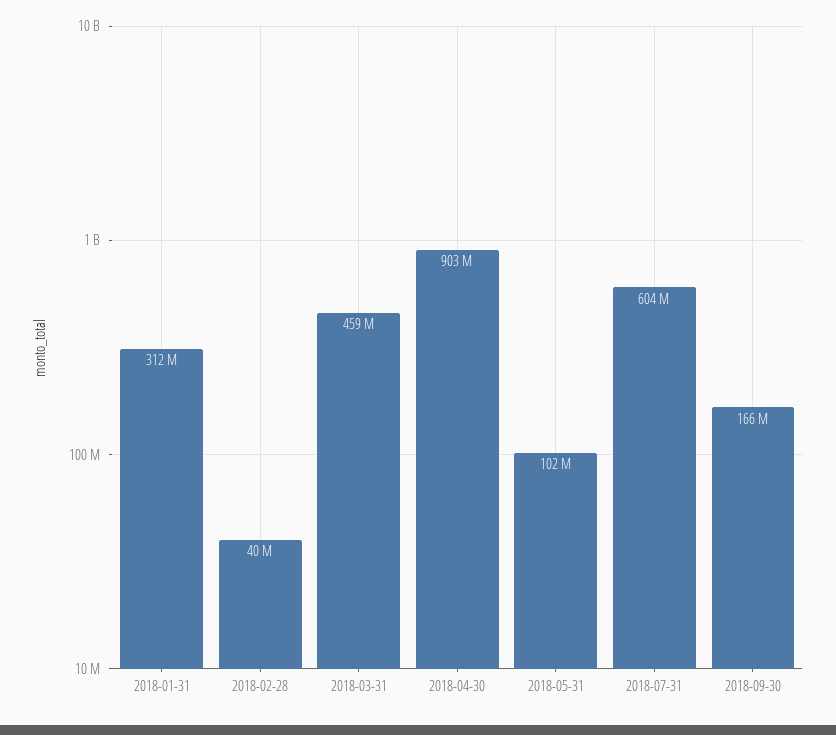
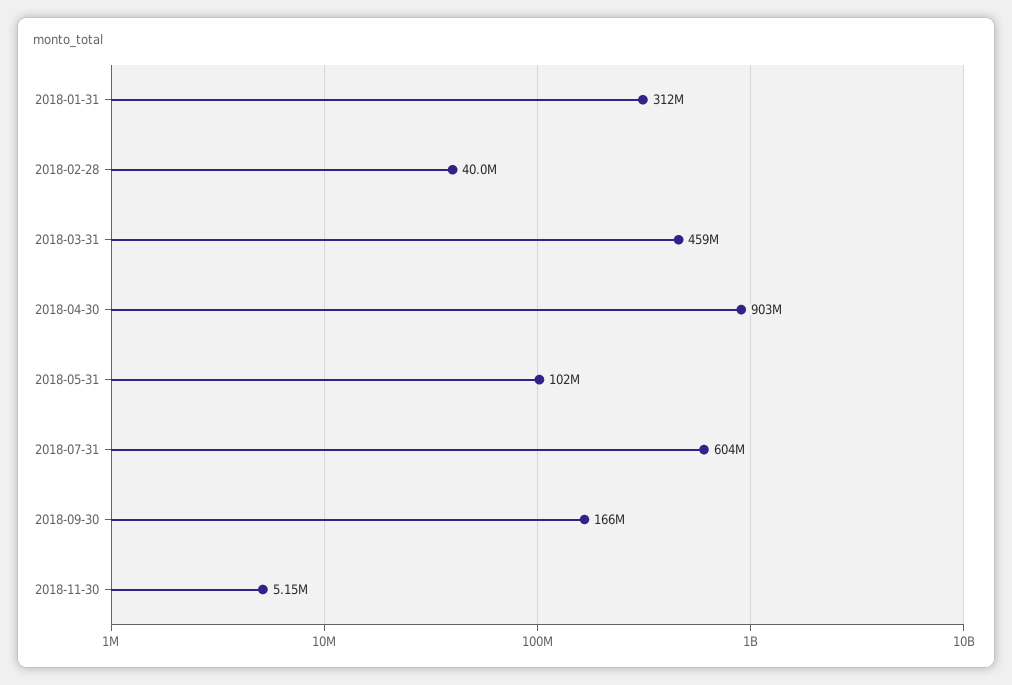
2018-11-30: none -> 5150000

